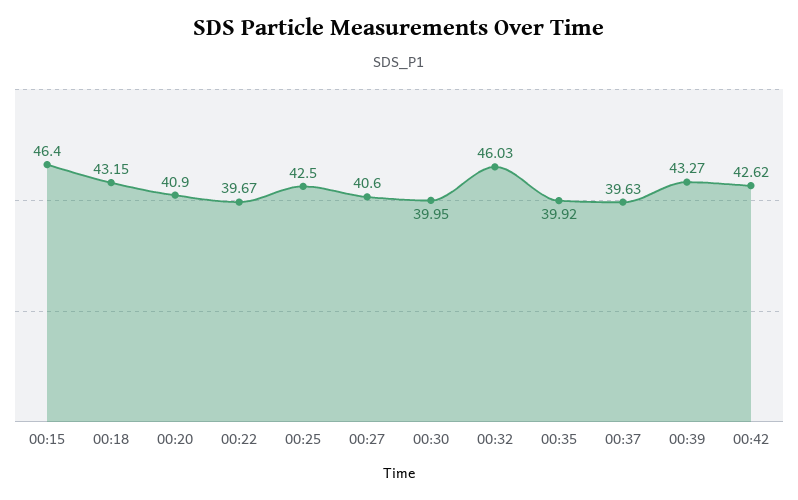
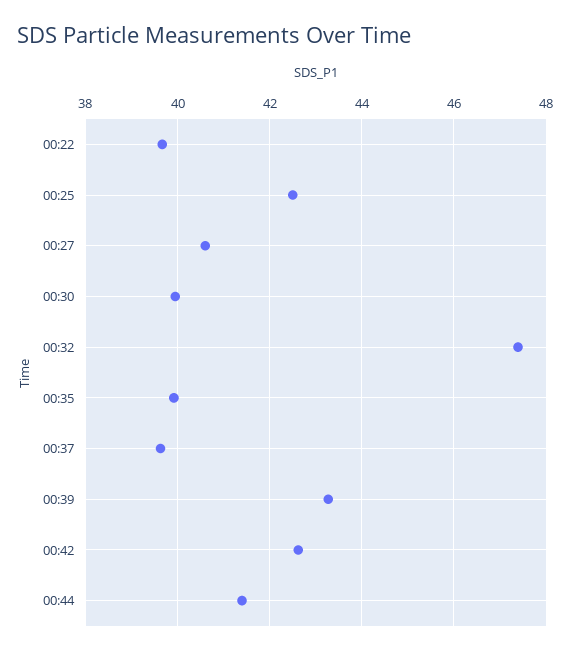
00:15: 46.4 -> none
00:18: 43.15 -> none
00:20: 40.9 -> none
00:32: 46.03 -> 47.4
00:44: none -> 41.4

